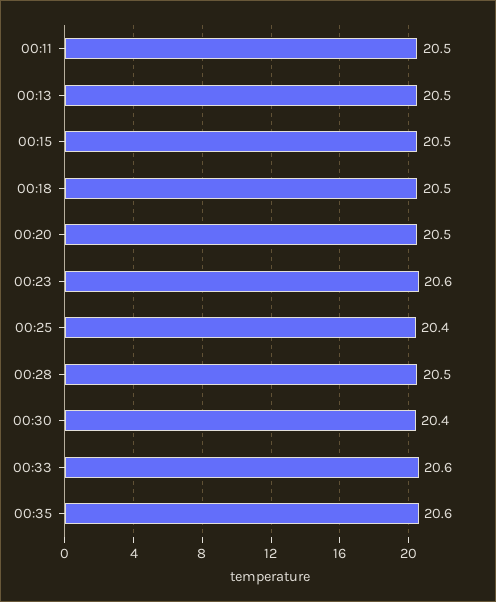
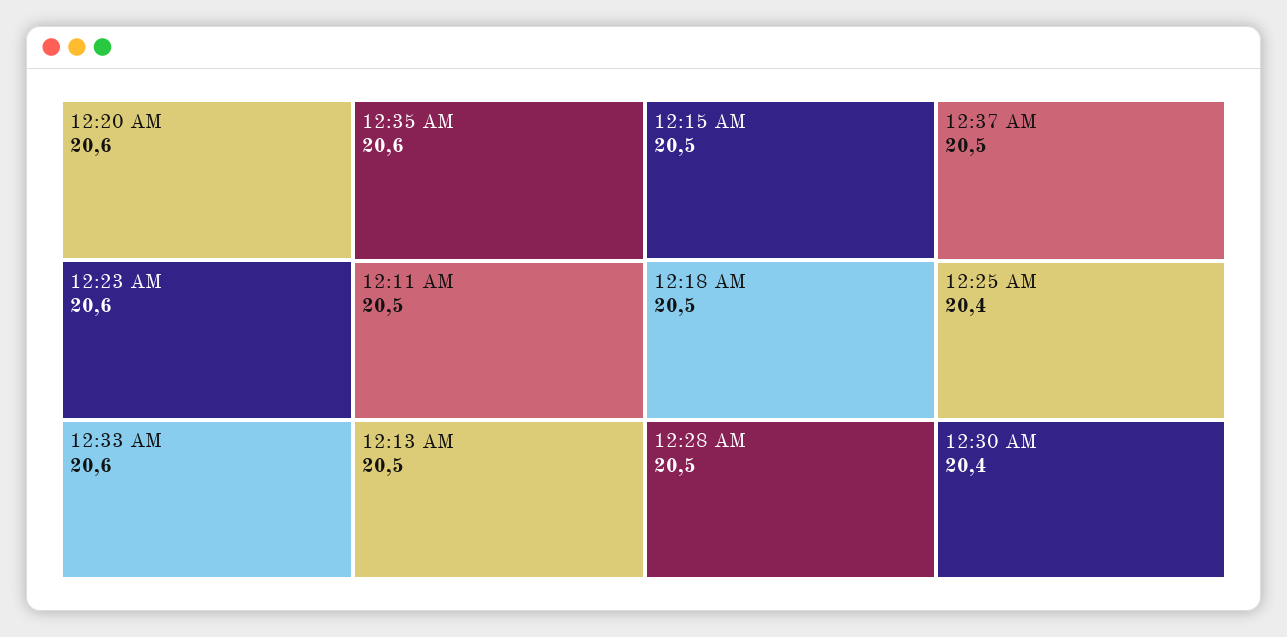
00:20: 20.5 -> 20.6
12:37 AM: none -> 20.5

